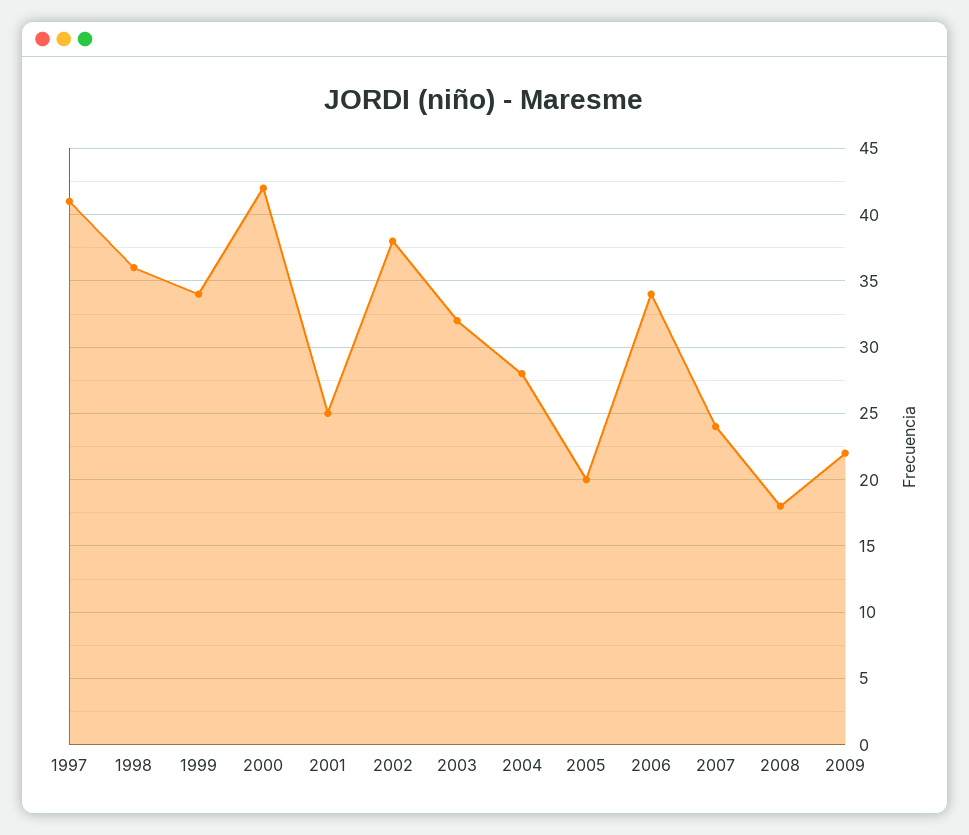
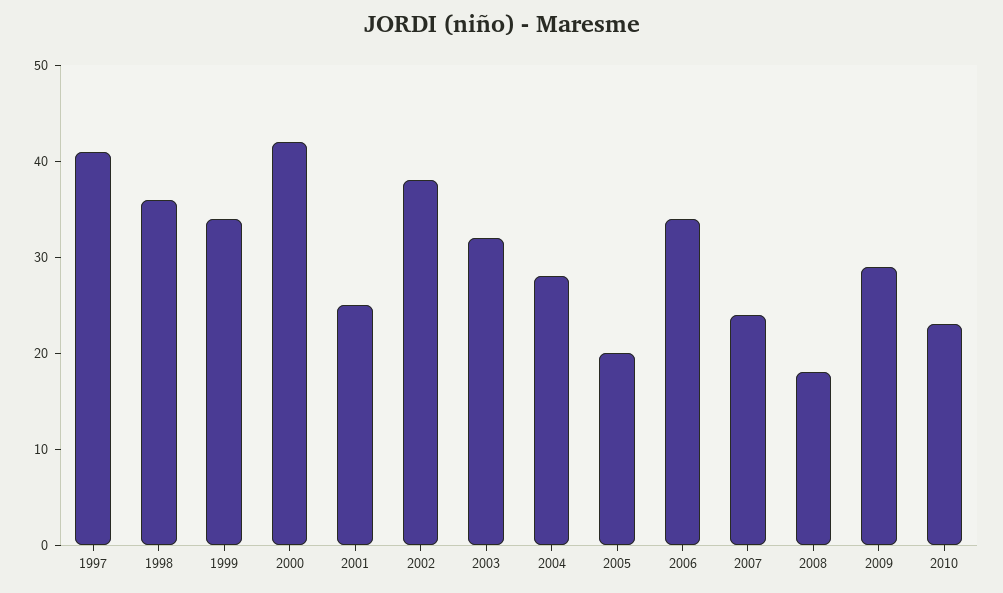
2009: 22 -> 29
2010: none -> 23

